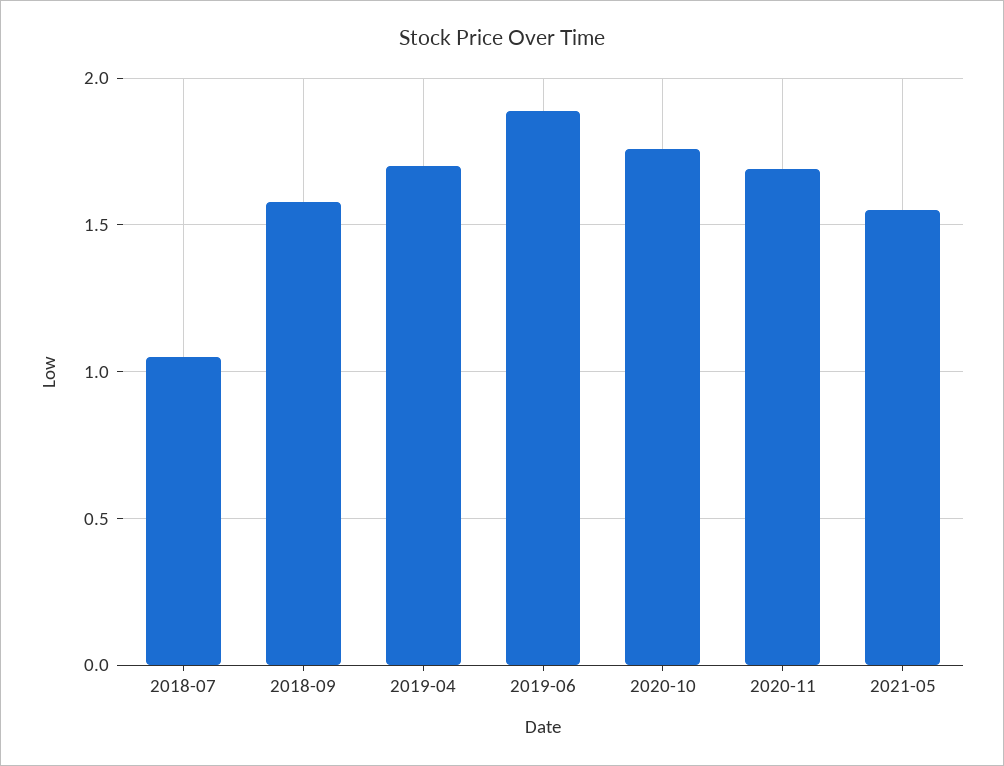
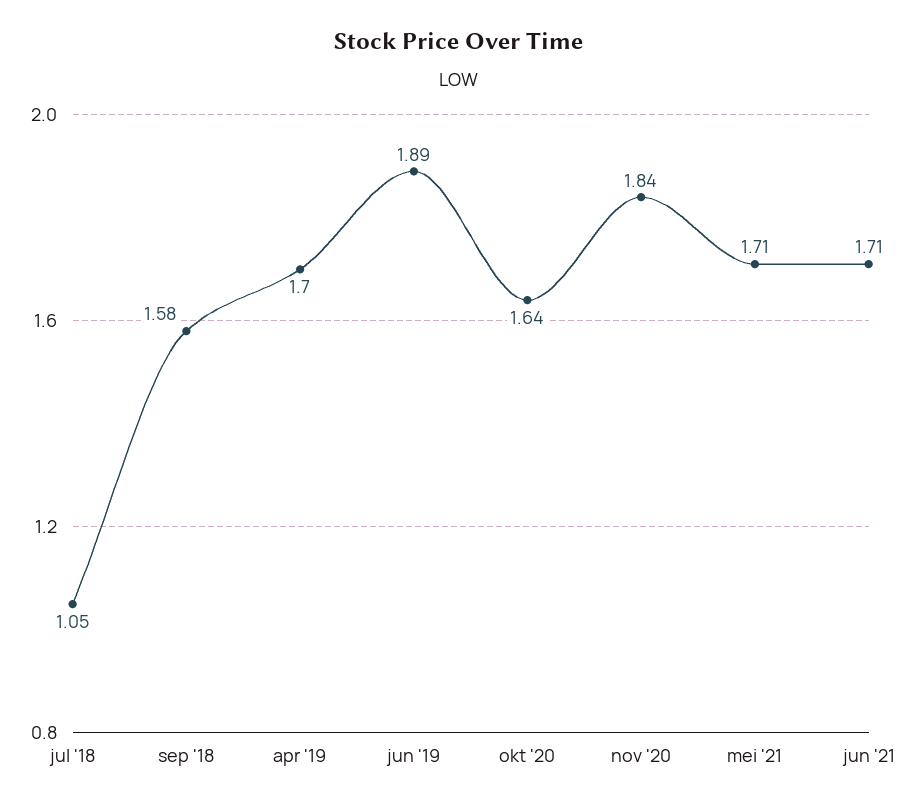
2020-10: 1.75 -> 1.64
2020-11: 1.7 -> 1.84
2021-05: 1.55 -> 1.71
jun '21: none -> 1.71

